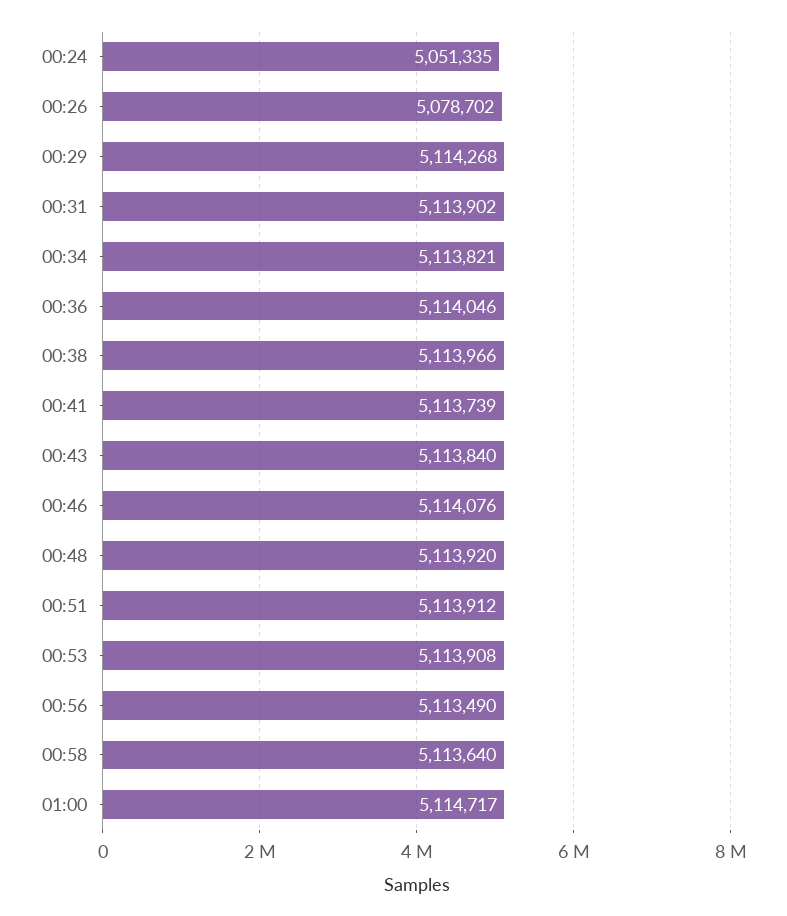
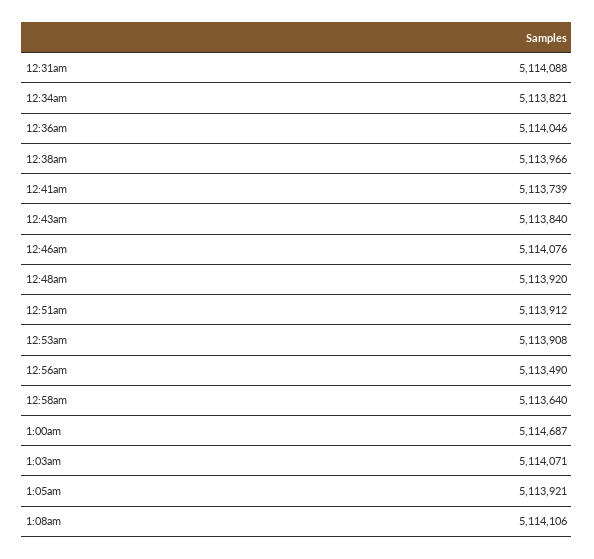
00:24: 5051335 -> none
00:26: 5078702 -> none
00:29: 5114268 -> none
00:31: 5113902 -> 5114088
01:00: 5114717 -> 5114687
1:03am: none -> 5114071
1:05am: none -> 5113921
1:08am: none -> 5114106

